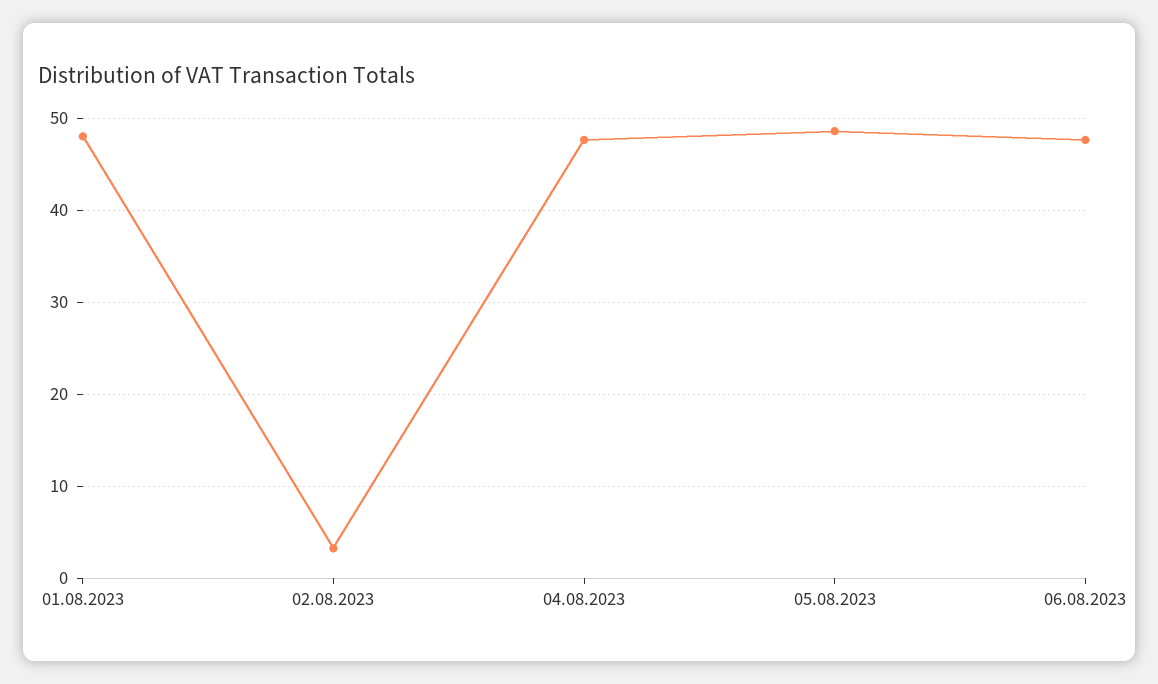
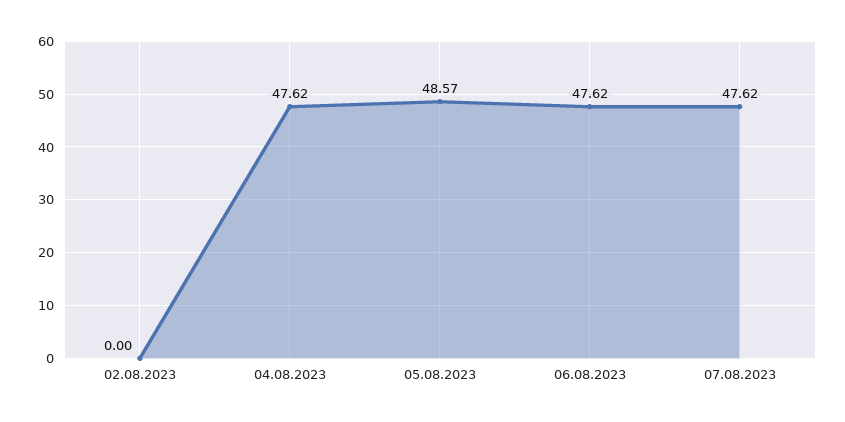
01.08.2023: 48 -> none
02.08.2023: 3 -> 0
07.08.2023: none -> 47.62

